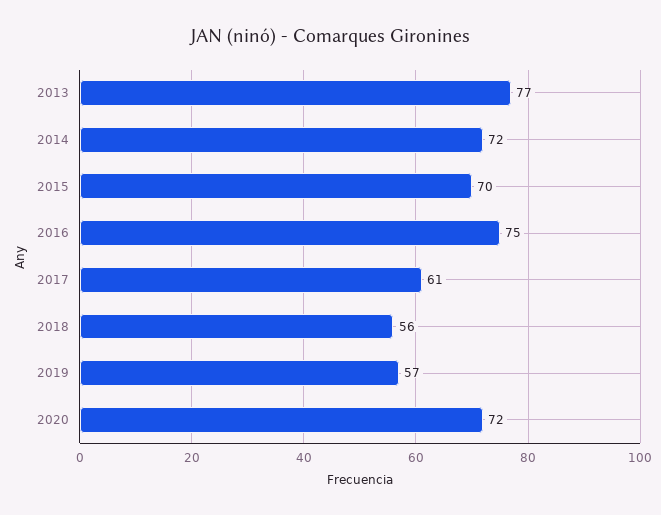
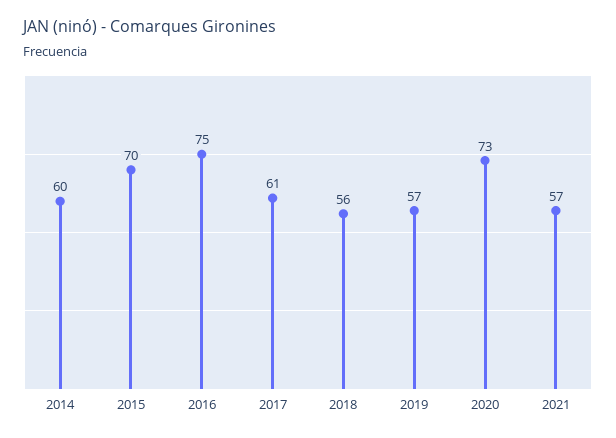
2013: 77 -> none
2014: 72 -> 60
2020: 72 -> 73
2021: none -> 57

